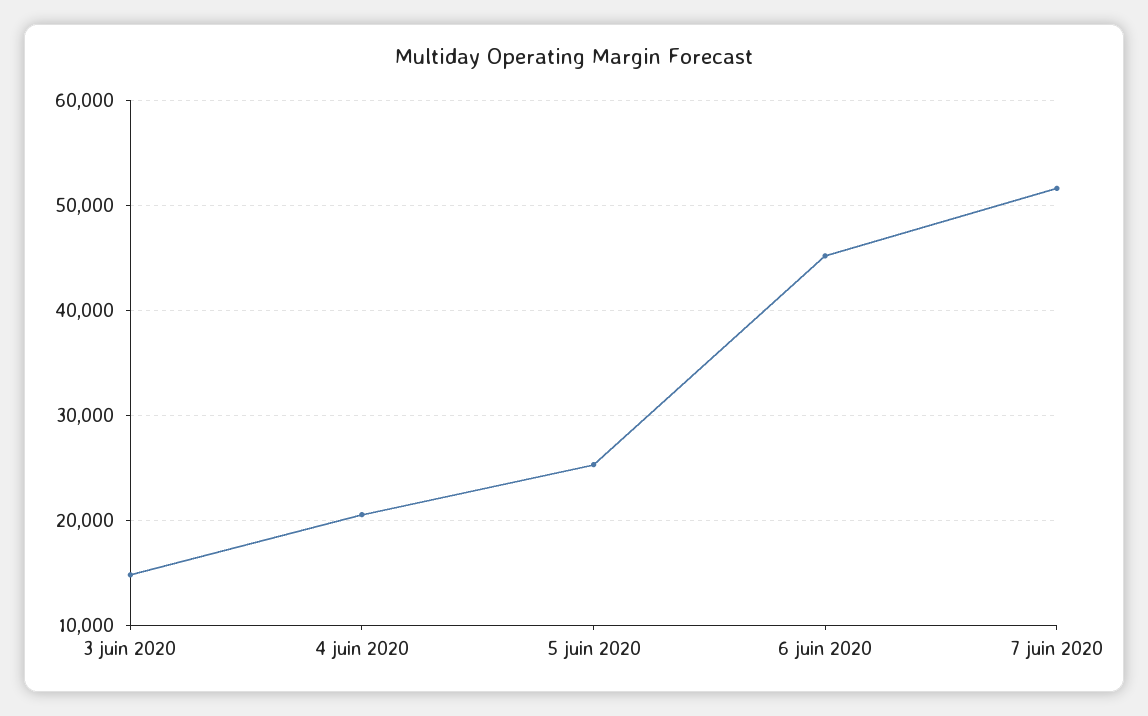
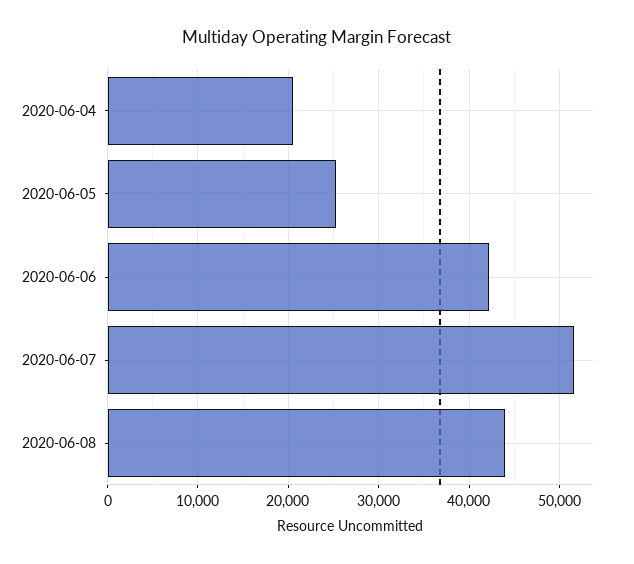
3 juin 2020: 15000 -> none
6 juin 2020: 45000 -> 42000
2020-06-08: none -> 44000

